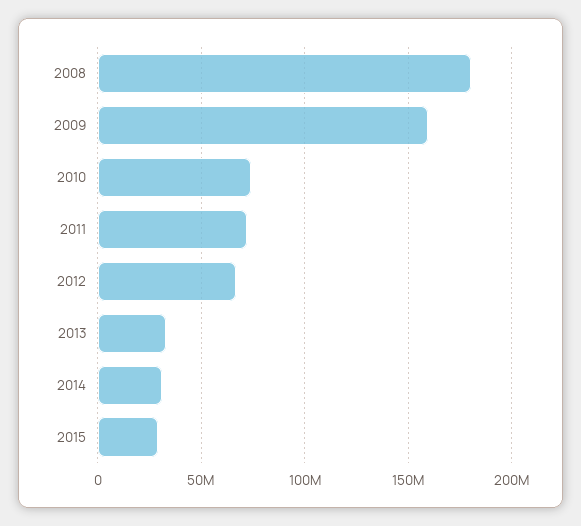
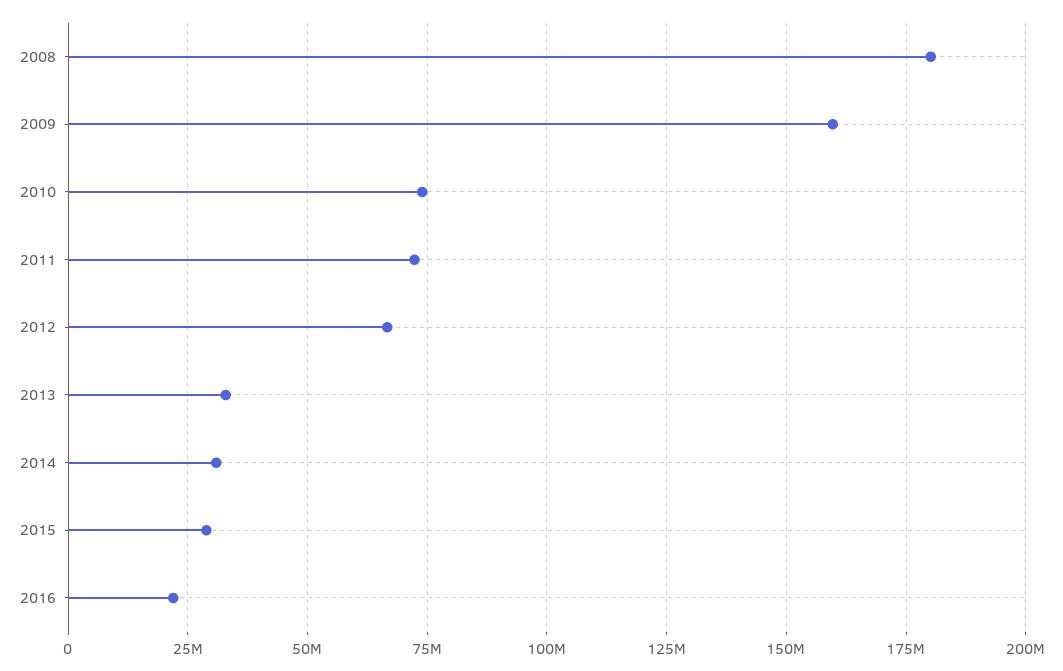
2016: none -> 22500000

